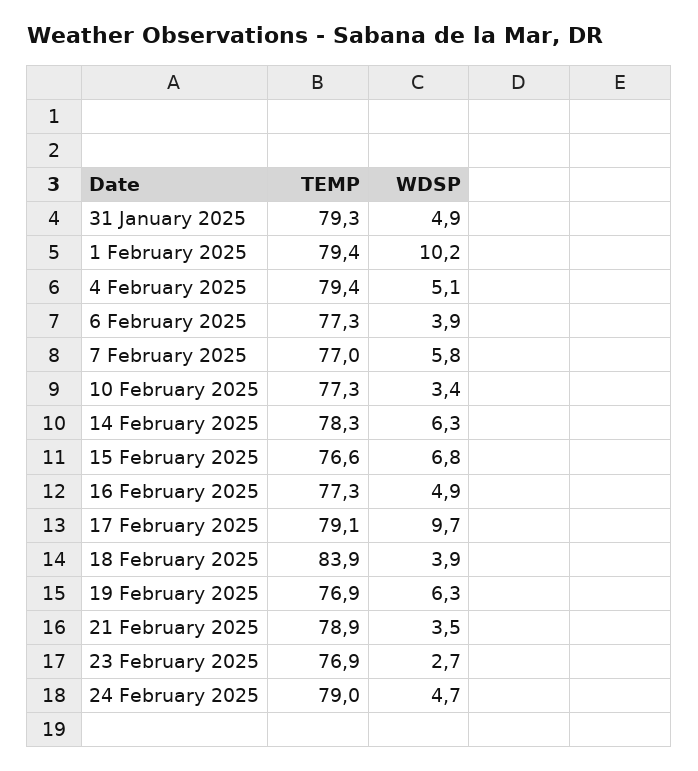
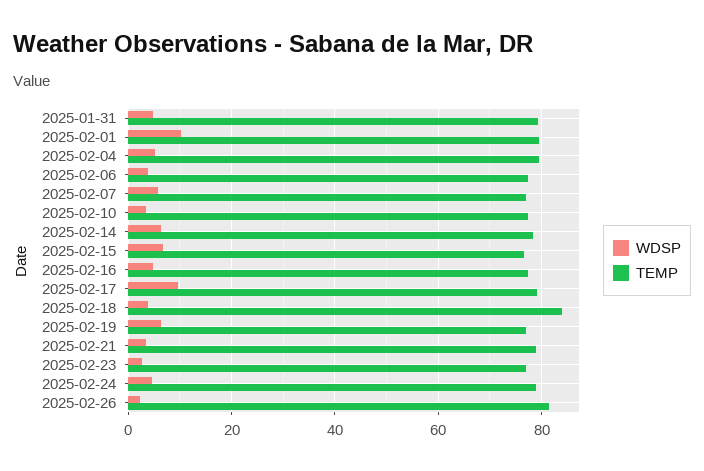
WDSP, 2025-02-26: none -> 2
TEMP, 2025-02-26: none -> 82

